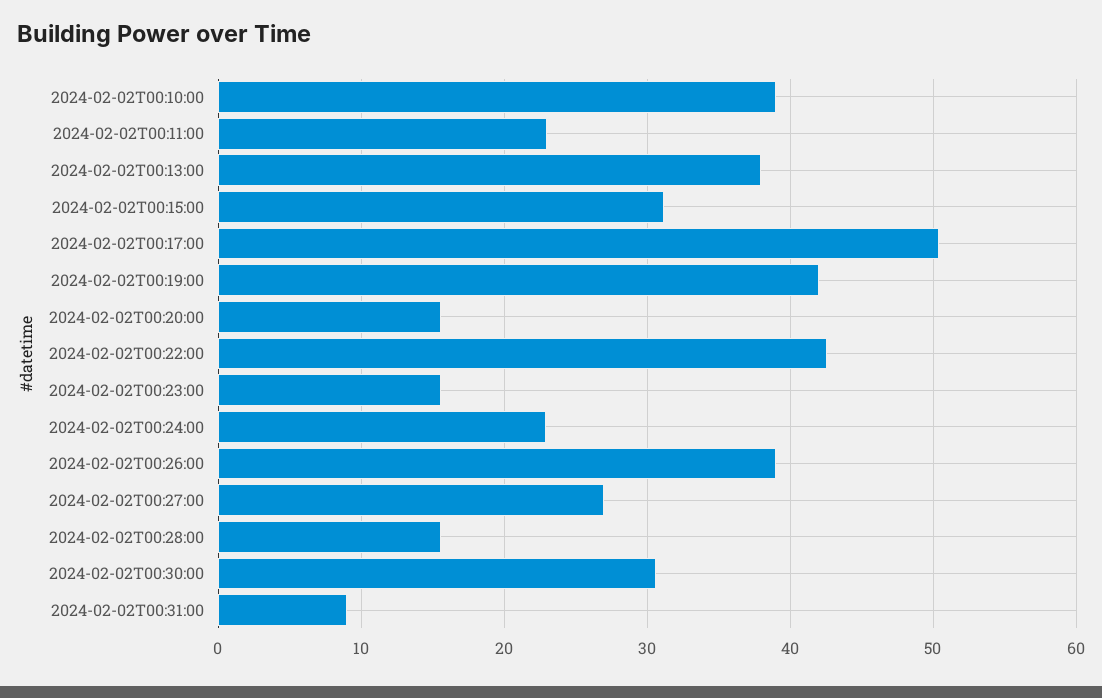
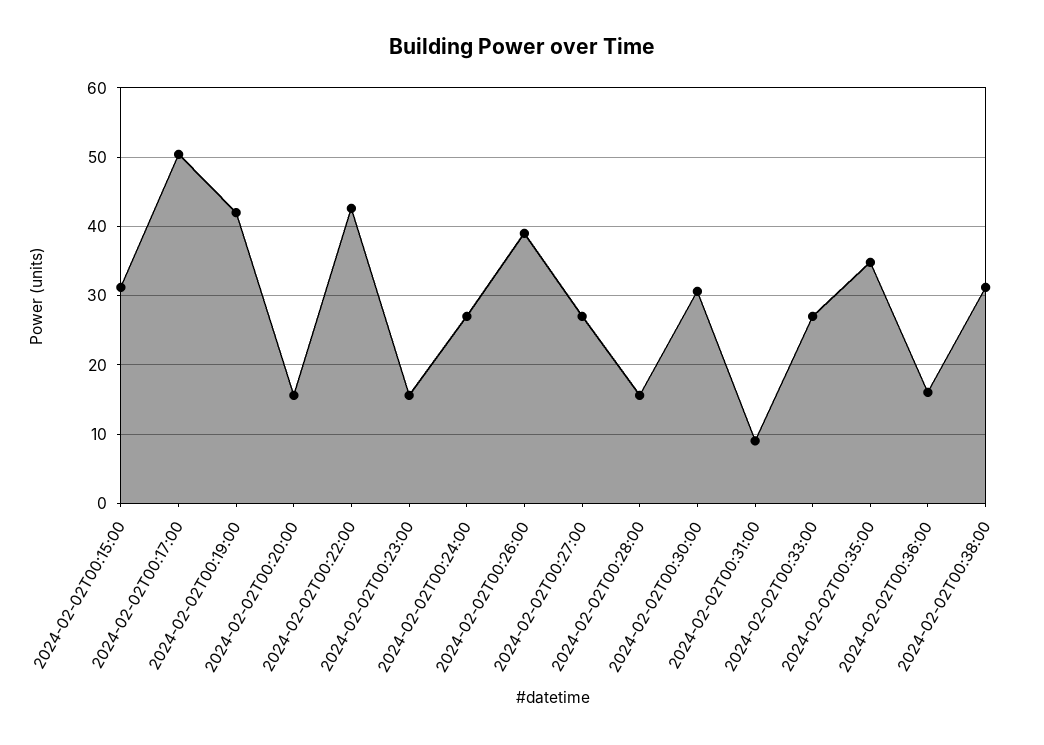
2024-02-02T00:10:00: 39 -> none
2024-02-02T00:11:00: 23 -> none
2024-02-02T00:13:00: 38 -> none
2024-02-02T00:24:00: 23 -> 27
2024-02-02T00:33:00: none -> 27
2024-02-02T00:35:00: none -> 35
2024-02-02T00:36:00: none -> 16
2024-02-02T00:38:00: none -> 31

